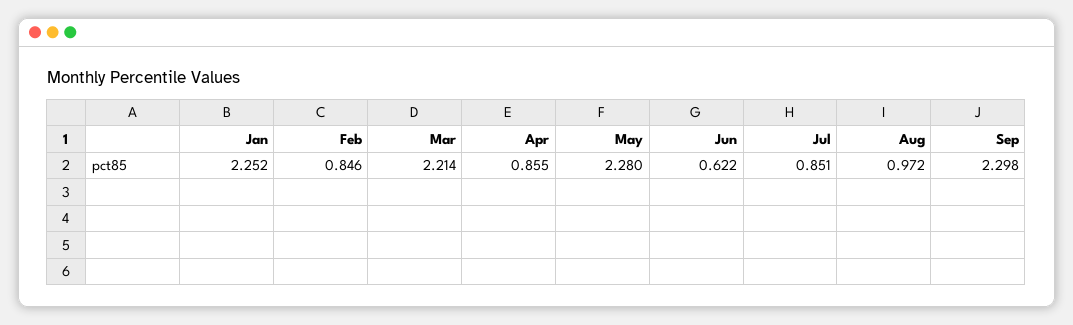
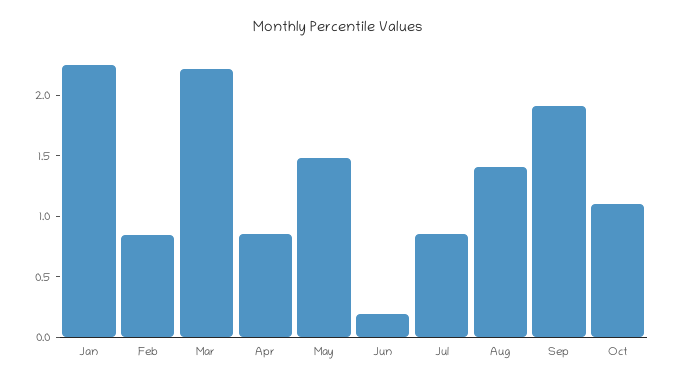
May: 2.28 -> 1.5
Jun: 0.622 -> 0.2
Aug: 0.972 -> 1.4
Sep: 2.298 -> 1.9
Oct: none -> 1.1

